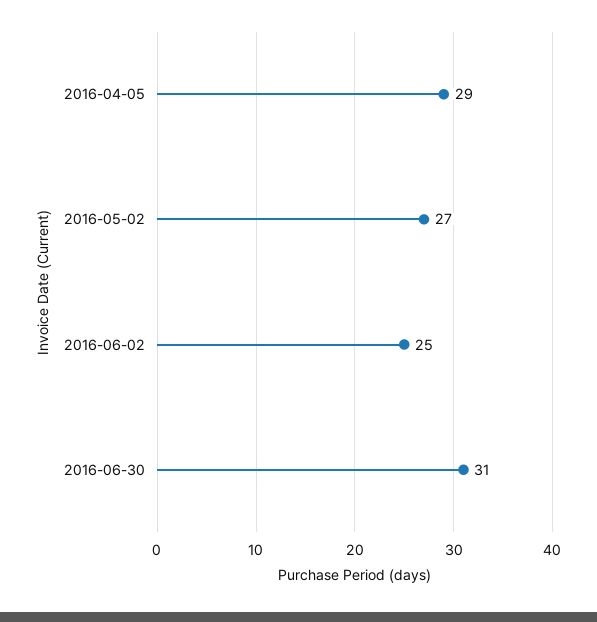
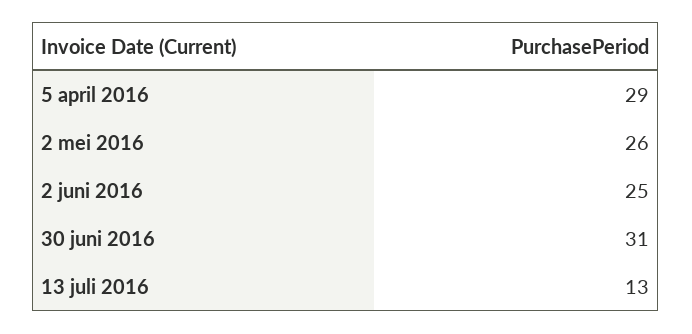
2016-05-02: 27 -> 26
13 juli 2016: none -> 13

